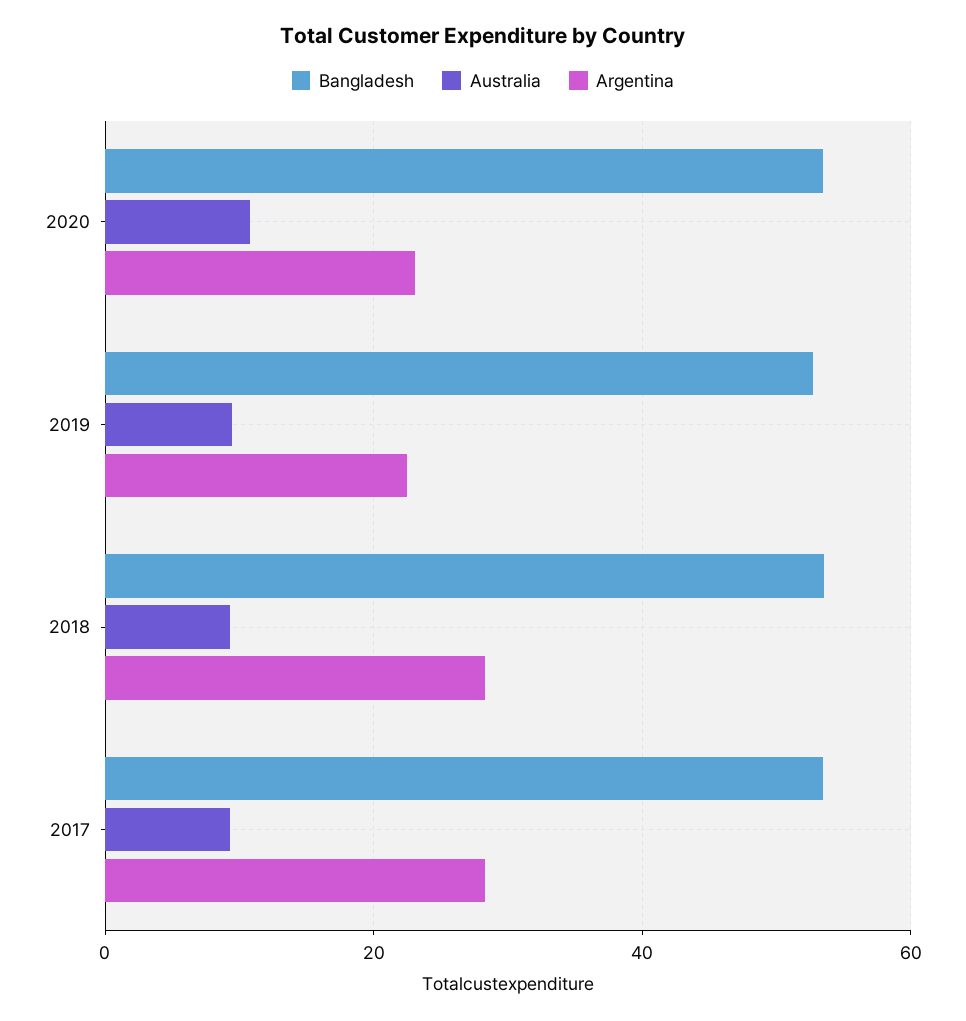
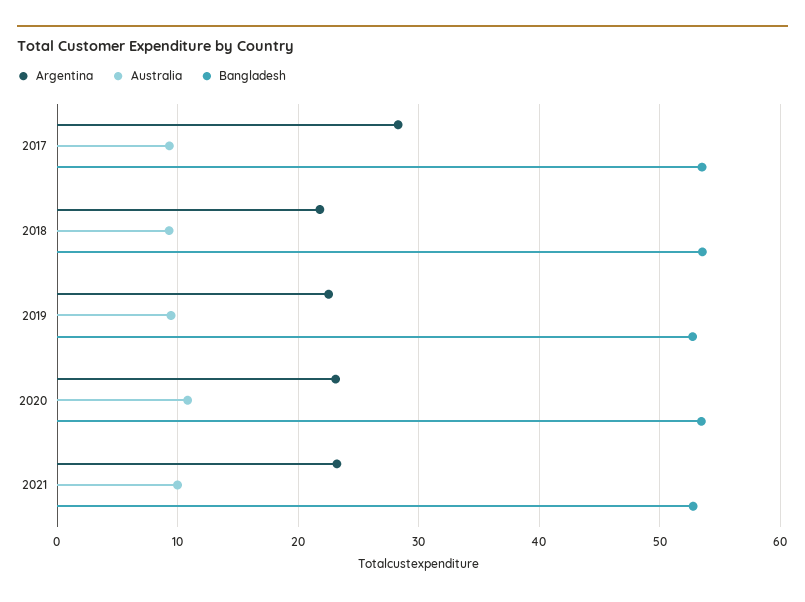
Argentina, 2018: 28 -> 22
Argentina, 2021: none -> 23
Australia, 2021: none -> 10
Bangladesh, 2021: none -> 53

